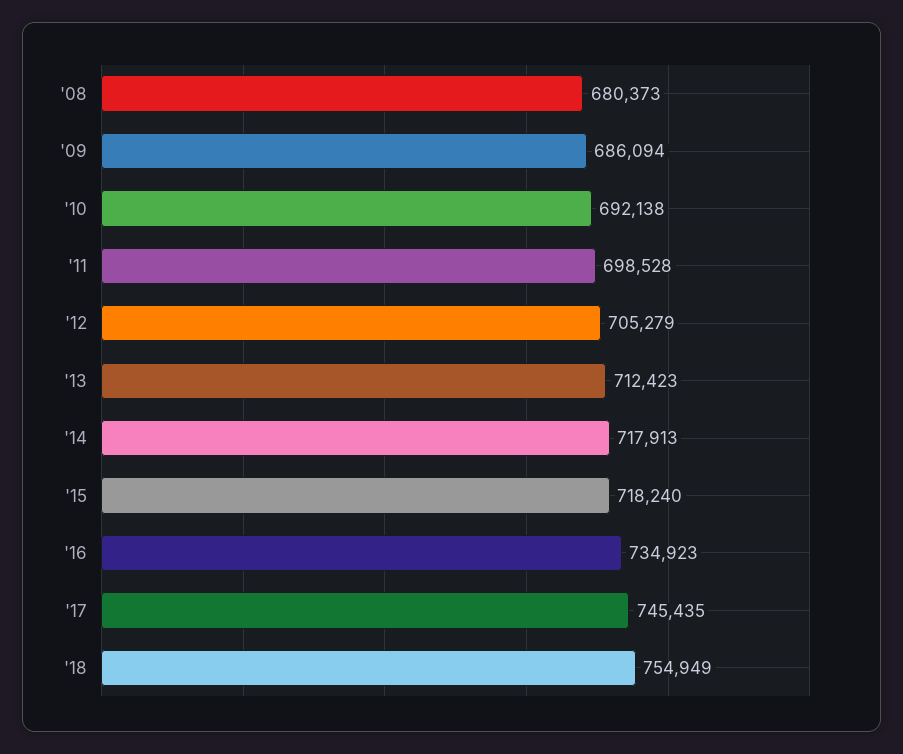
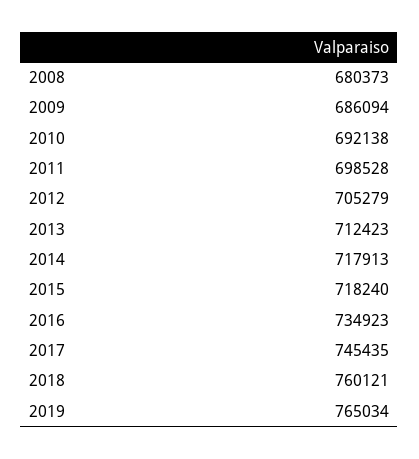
'18: 754949 -> 760121
2019: none -> 765034

